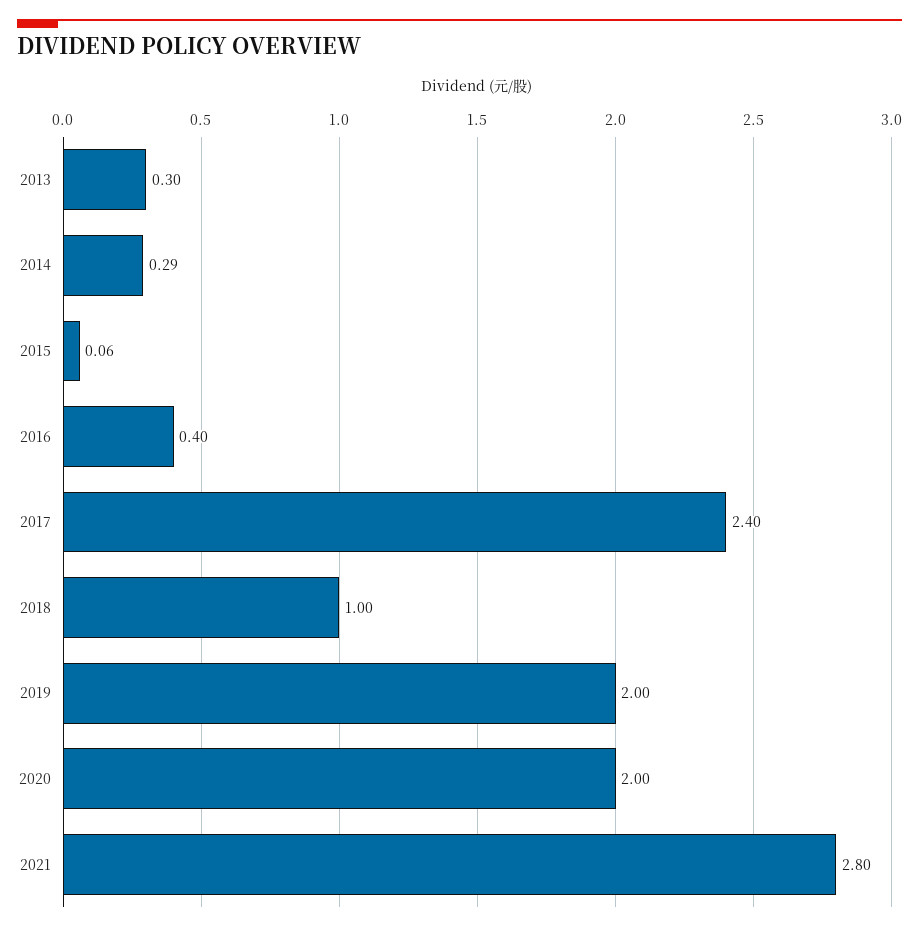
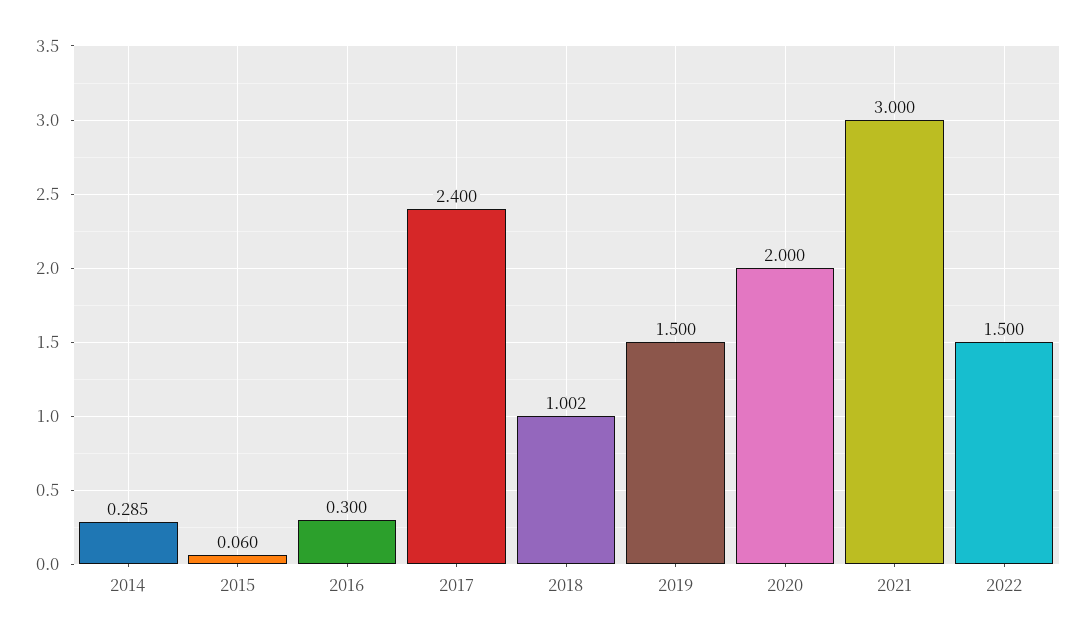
2013: 0.3 -> none
2016: 0.4 -> 0.3
2019: 2 -> 1.5
2021: 2.8 -> 3
2022: none -> 1.5

